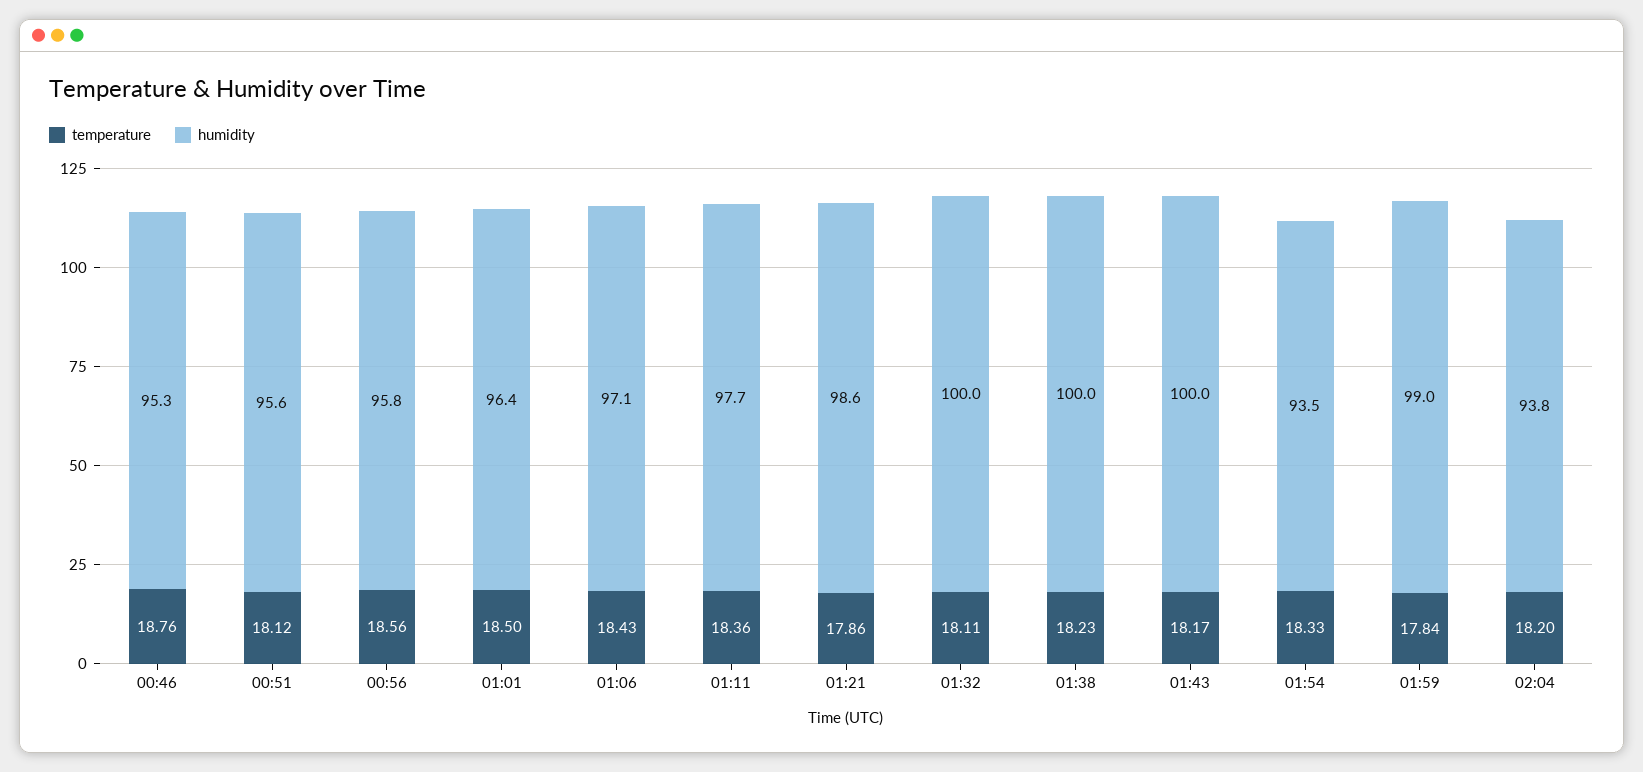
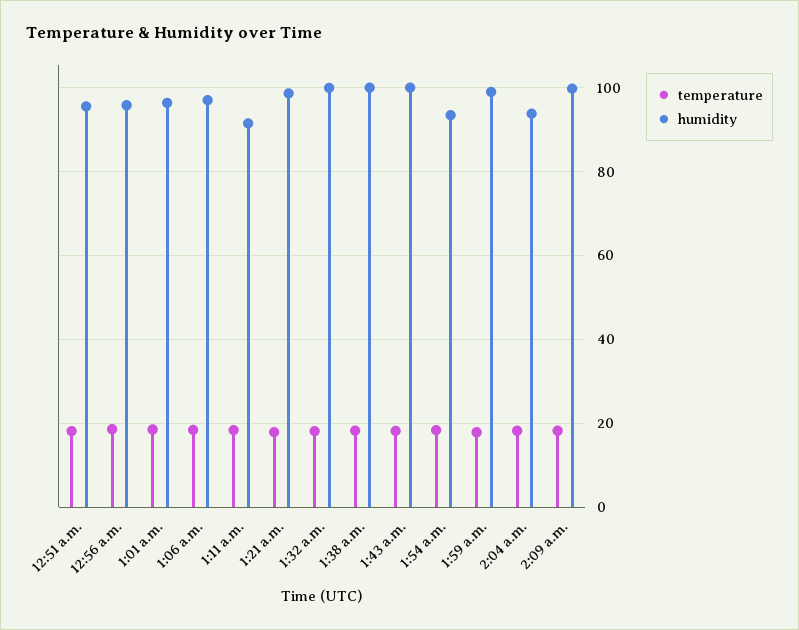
temperature, 00:46: 18.76 -> none
humidity, 00:46: 95.3 -> none
humidity, 01:11: 97.7 -> 92
temperature, 2:09 a.m.: none -> 18
humidity, 2:09 a.m.: none -> 100

